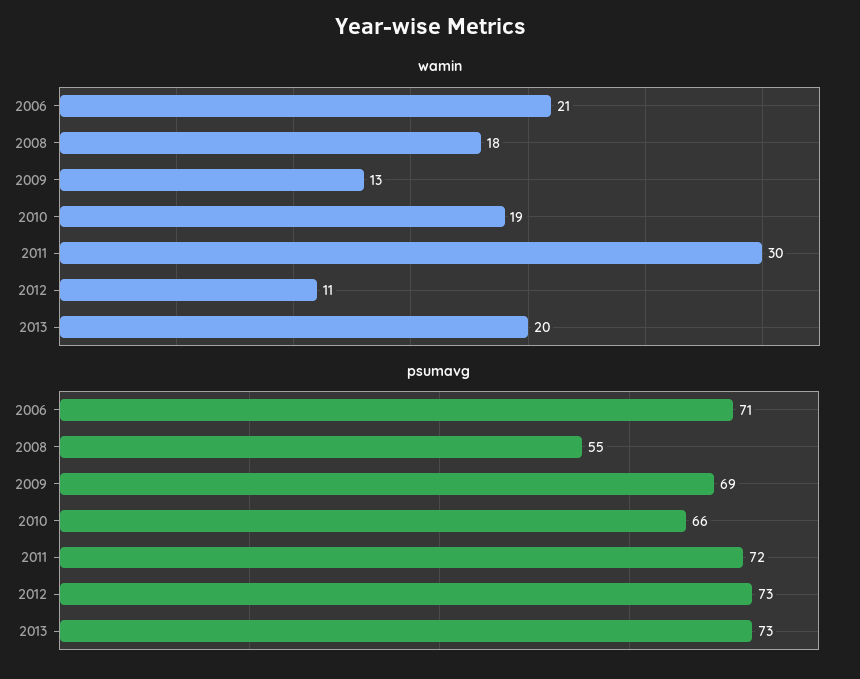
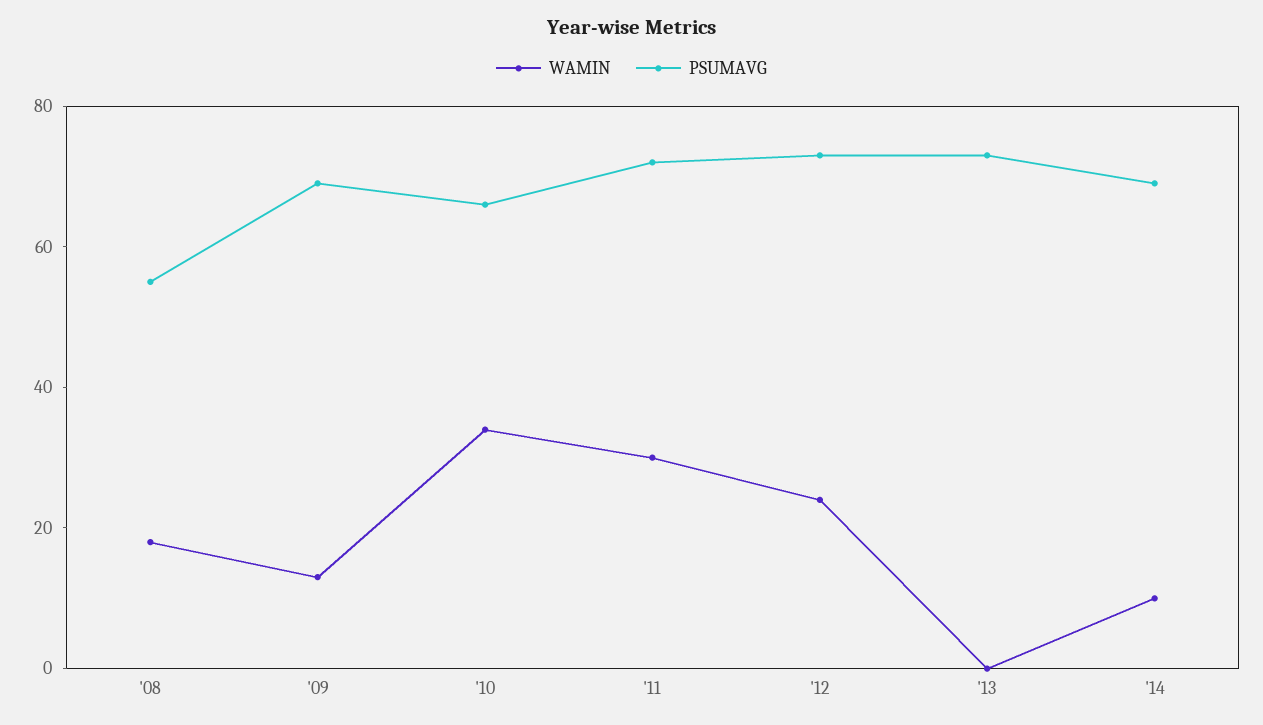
wamin, 2006: 21 -> none
wamin, 2010: 19 -> 35
wamin, 2012: 11 -> 25
wamin, 2013: 20 -> 0
psumavg, 2006: 71 -> none
wamin, '14: none -> 10
psumavg, '14: none -> 70

